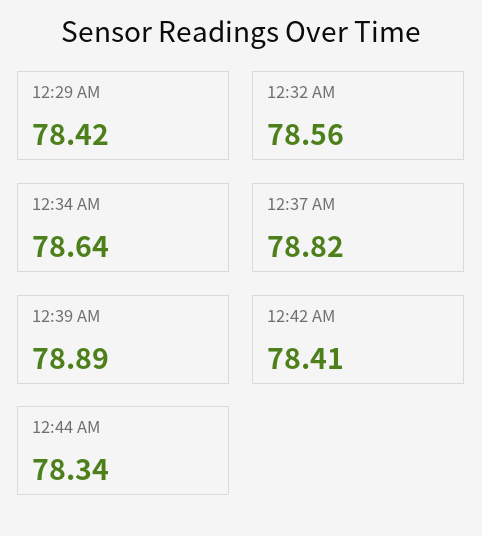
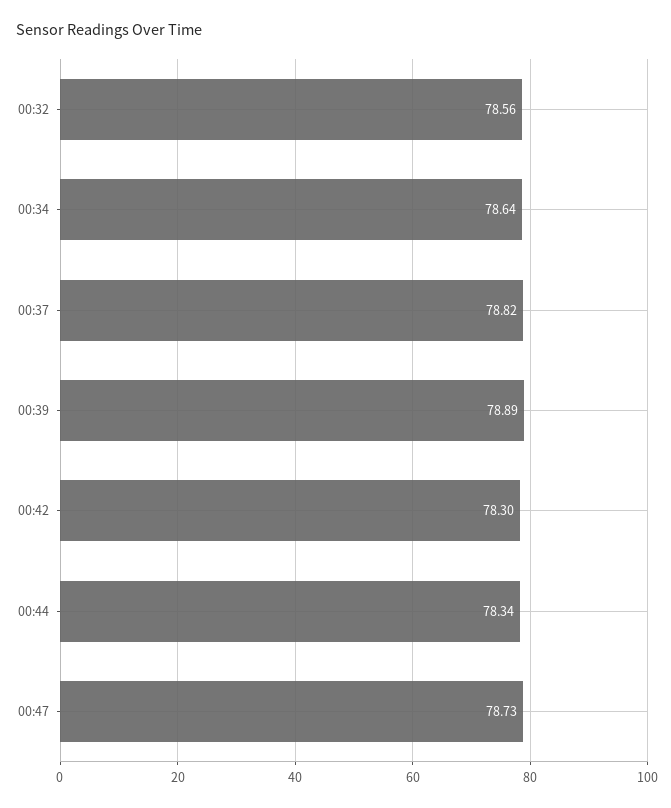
12:29 AM: 78.42 -> none
12:42 AM: 78.41 -> 78.3
00:47: none -> 78.73

